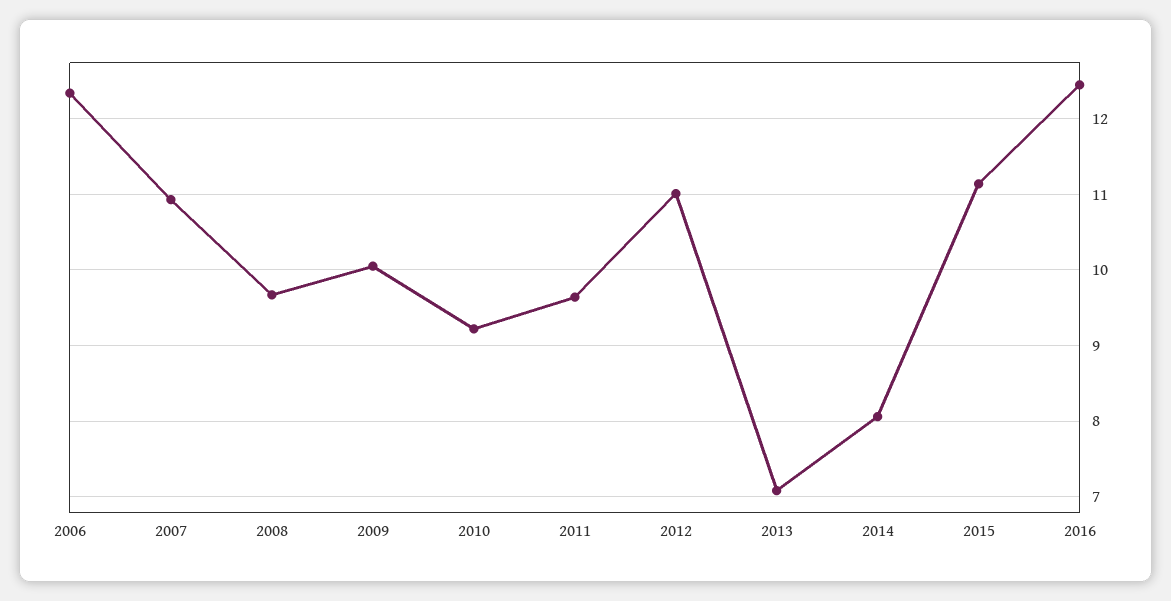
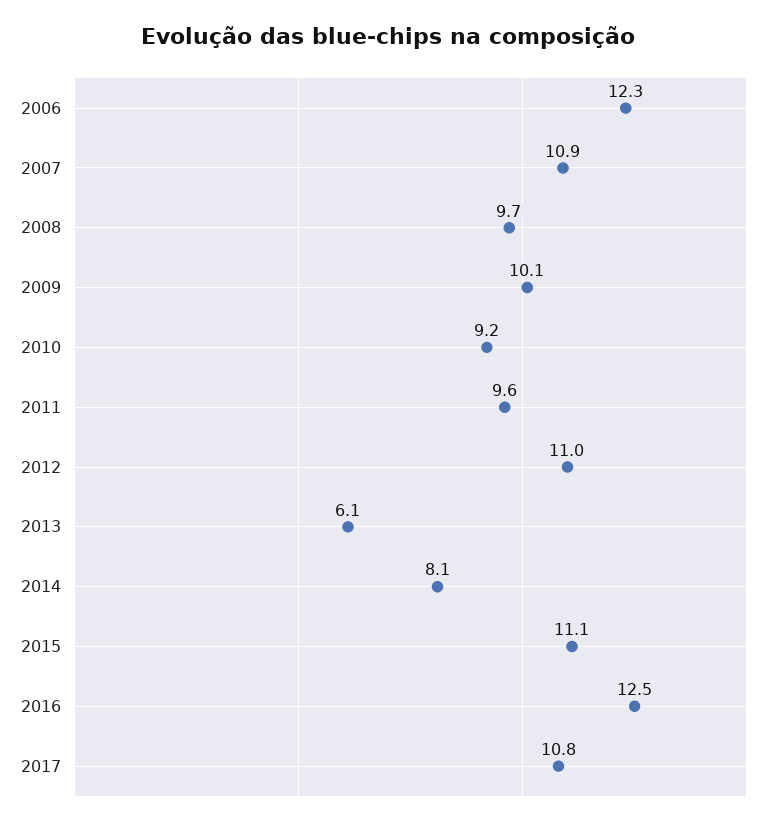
2013: 7.1 -> 6.1
2017: none -> 10.8

